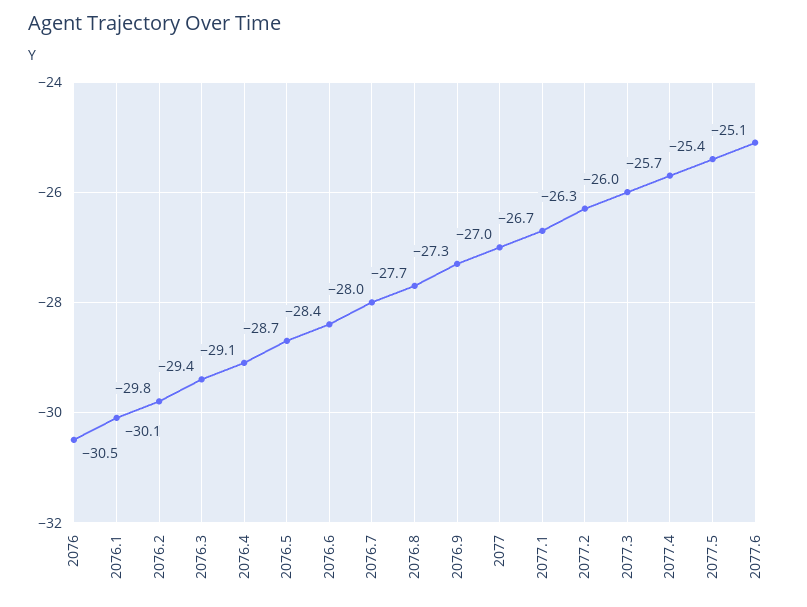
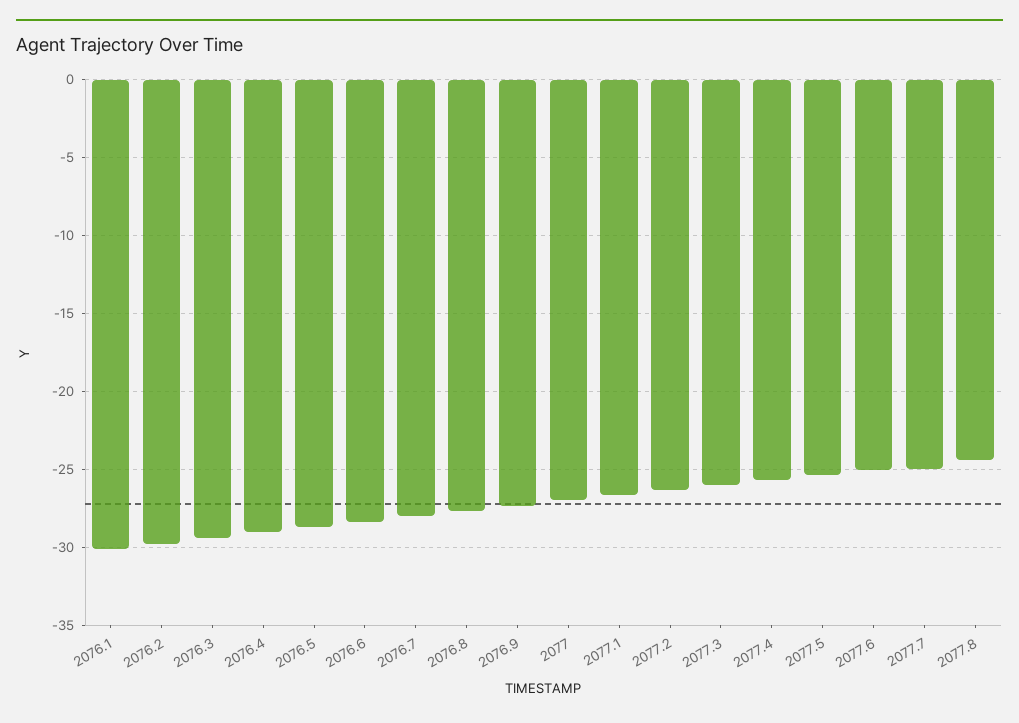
2076: -30.5 -> none
2077.7: none -> -25
2077.8: none -> -24.5

